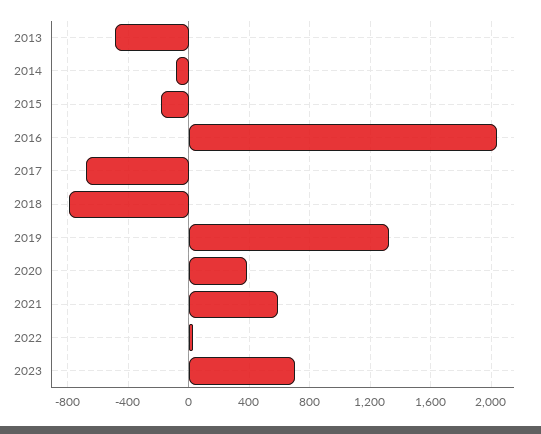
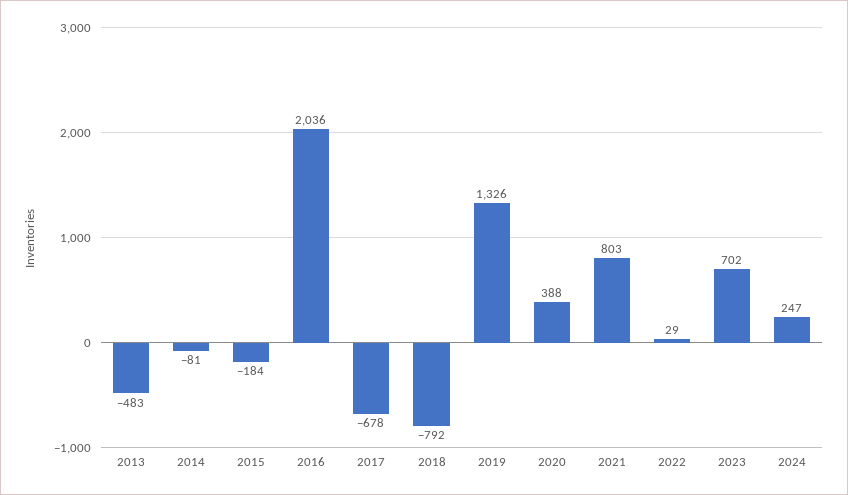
2021: 600 -> 803
2024: none -> 247

